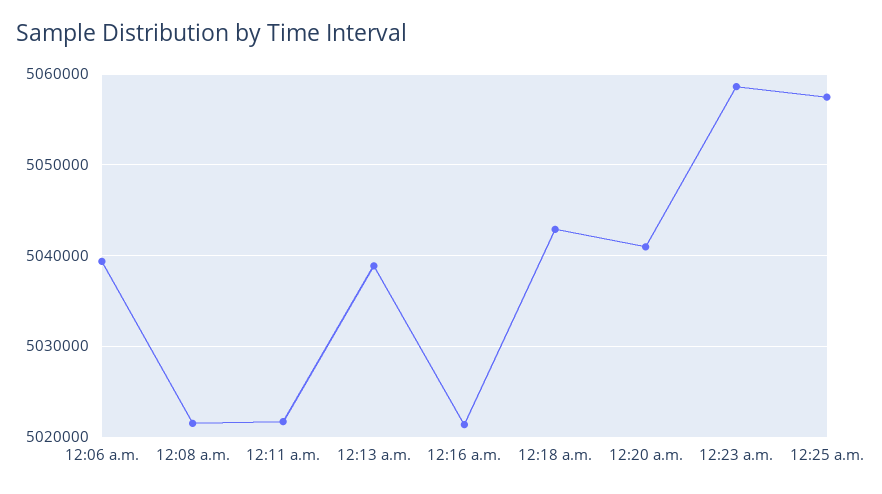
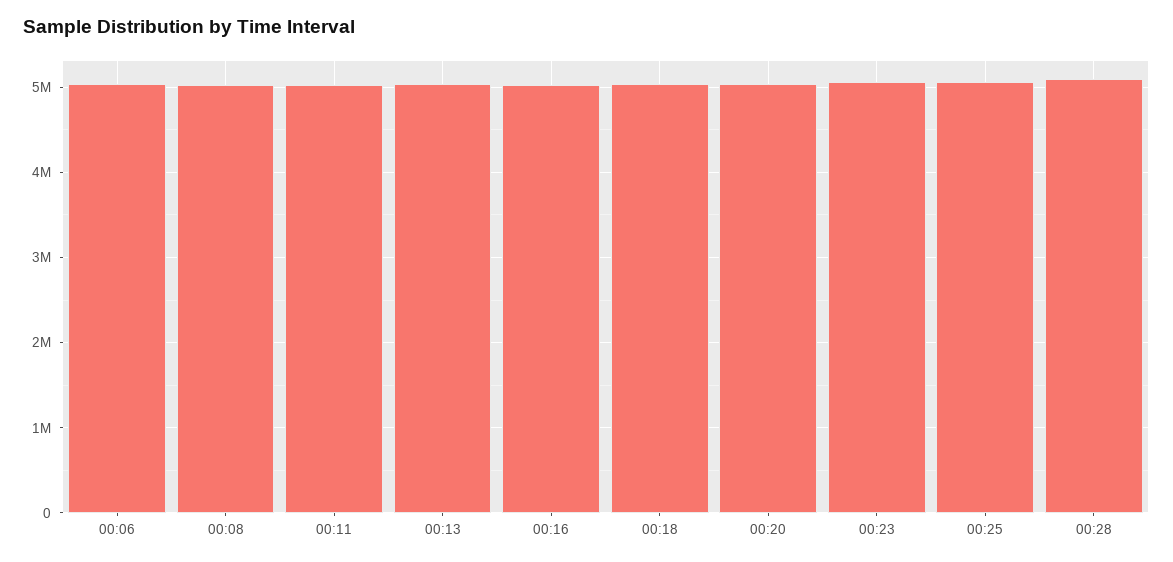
00:28: none -> 5100000

